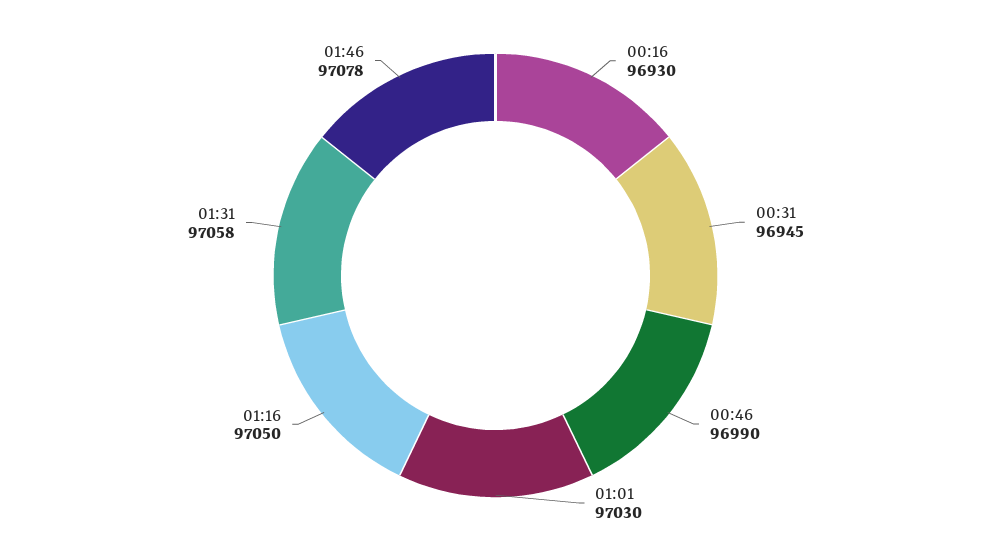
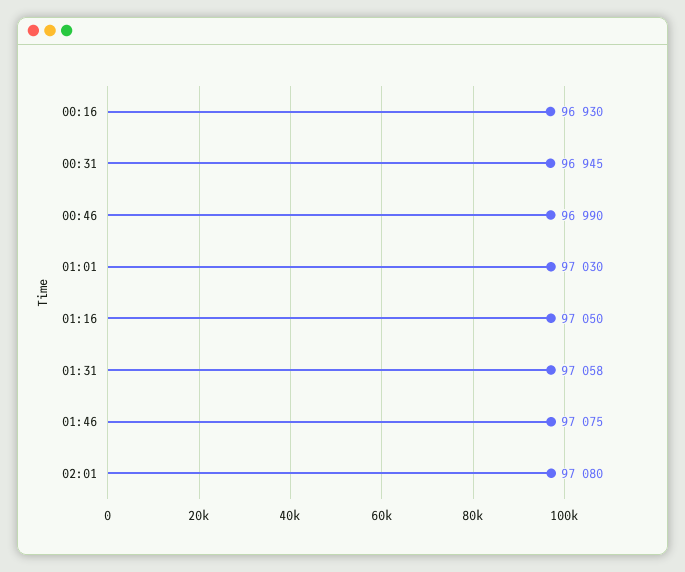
01:46: 97078 -> 97075
02:01: none -> 97080

